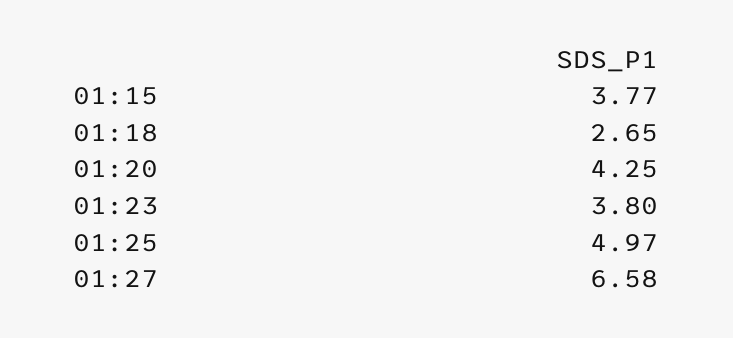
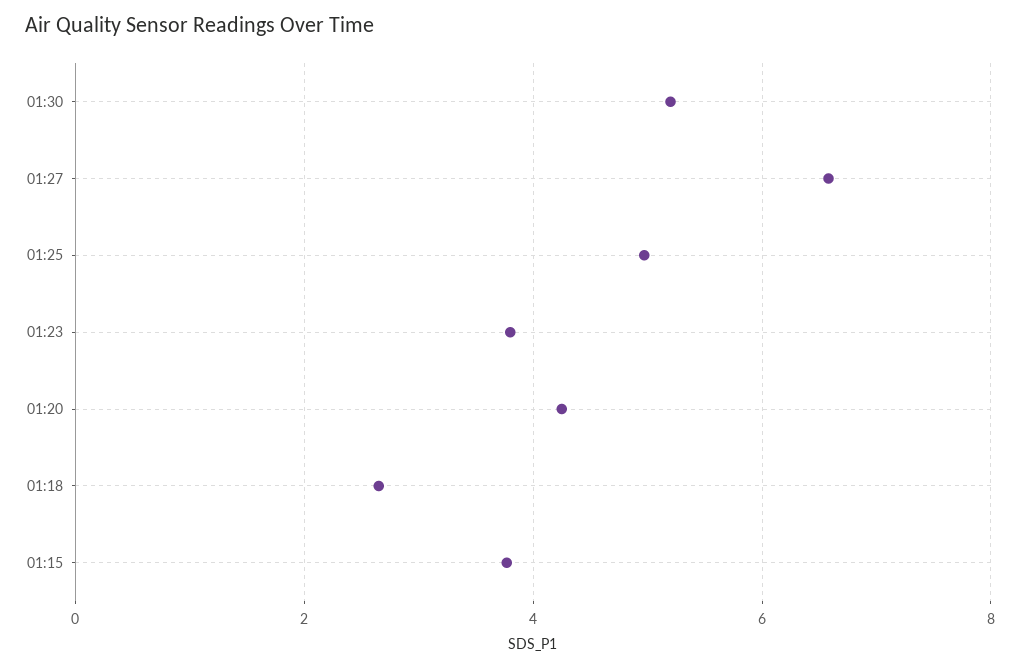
01:30: none -> 5.2

